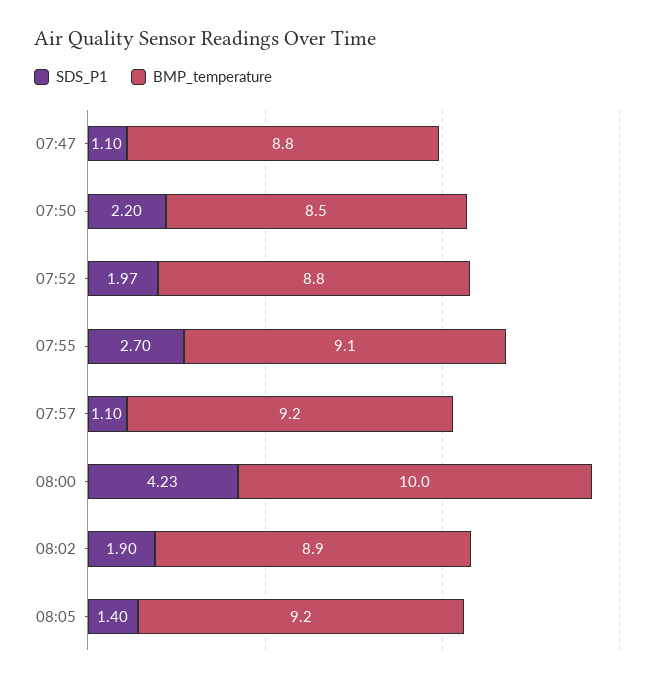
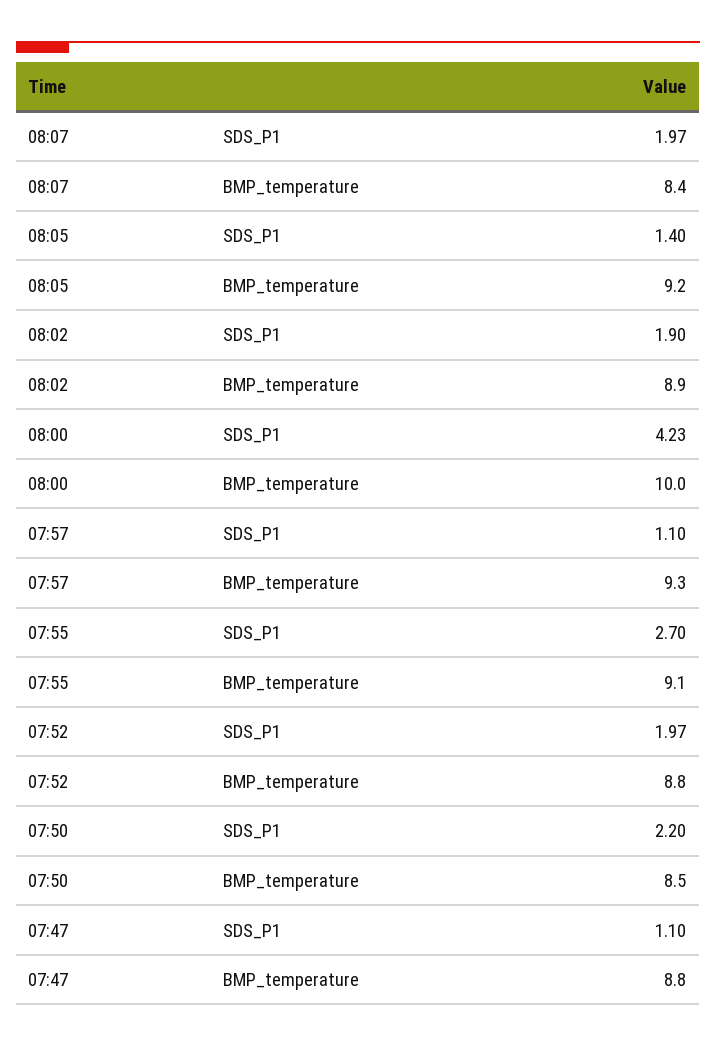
BMP_temperature, 07:57: 9.2 -> 9.3
SDS_P1, 08:07: none -> 1.97
BMP_temperature, 08:07: none -> 8.4

